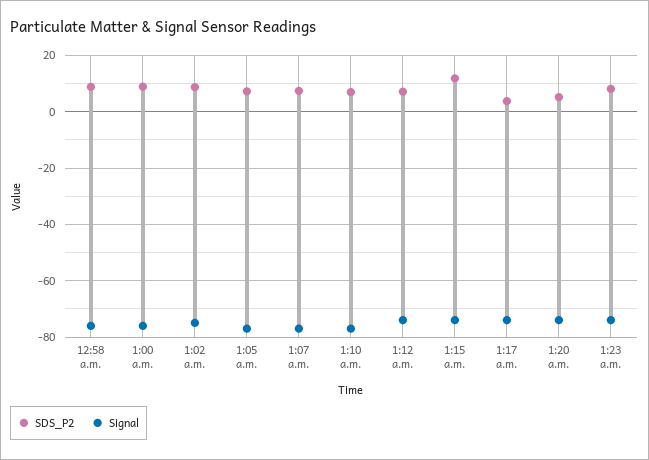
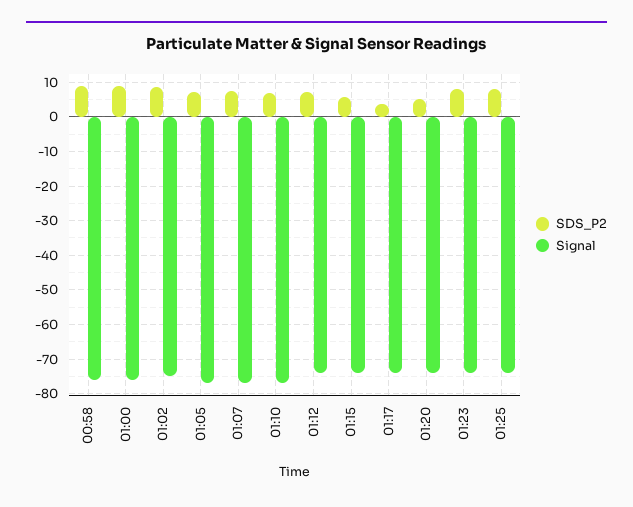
SDS_P2, 1:15 a.m.: 12.5 -> 6
SDS_P2, 01:25: none -> 8
Signal, 01:25: none -> -74

